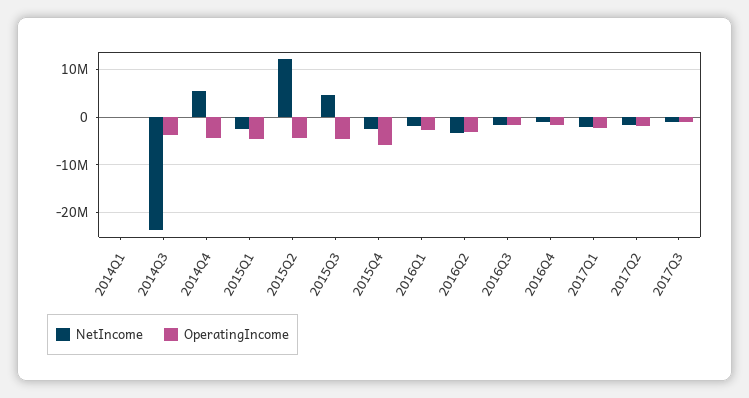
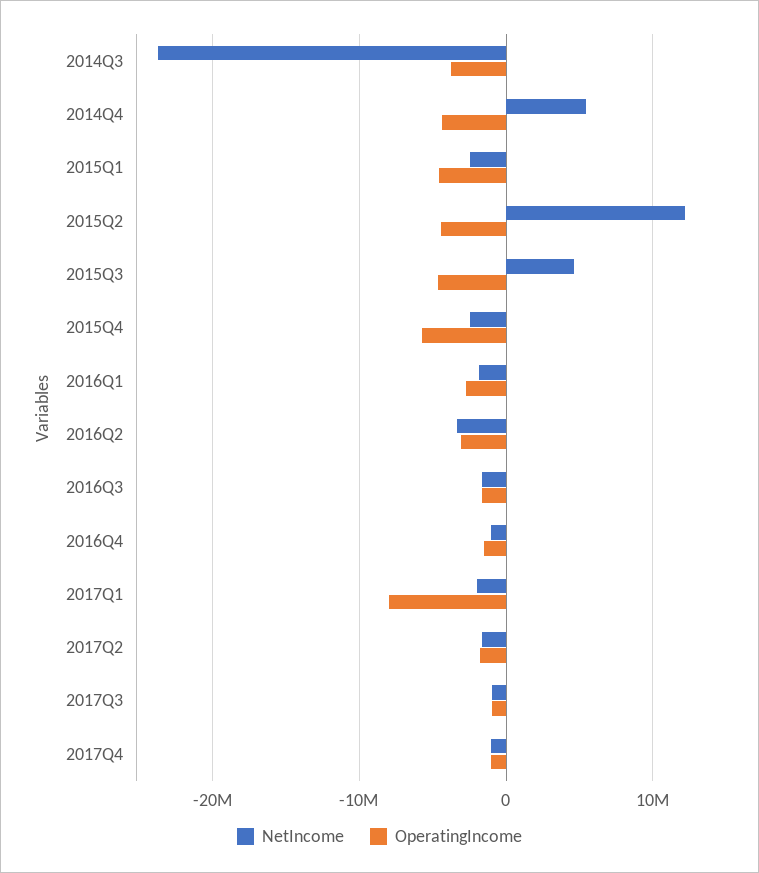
NetIncome, 2014Q1: 0 -> none
OperatingIncome, 2014Q1: 0 -> none
OperatingIncome, 2017Q1: -2000000 -> -8000000
NetIncome, 2017Q4: none -> -1000000
OperatingIncome, 2017Q4: none -> -1000000

